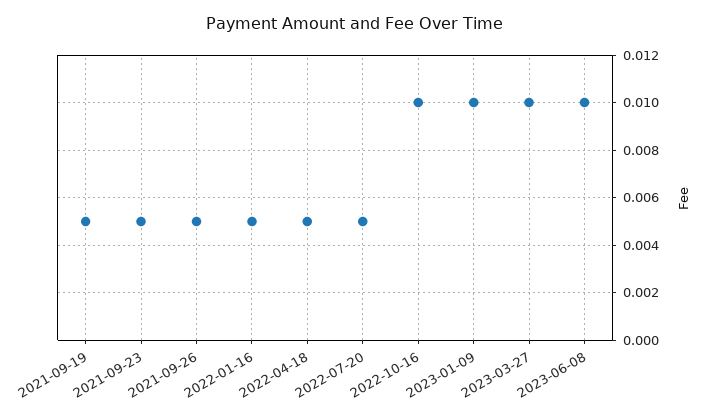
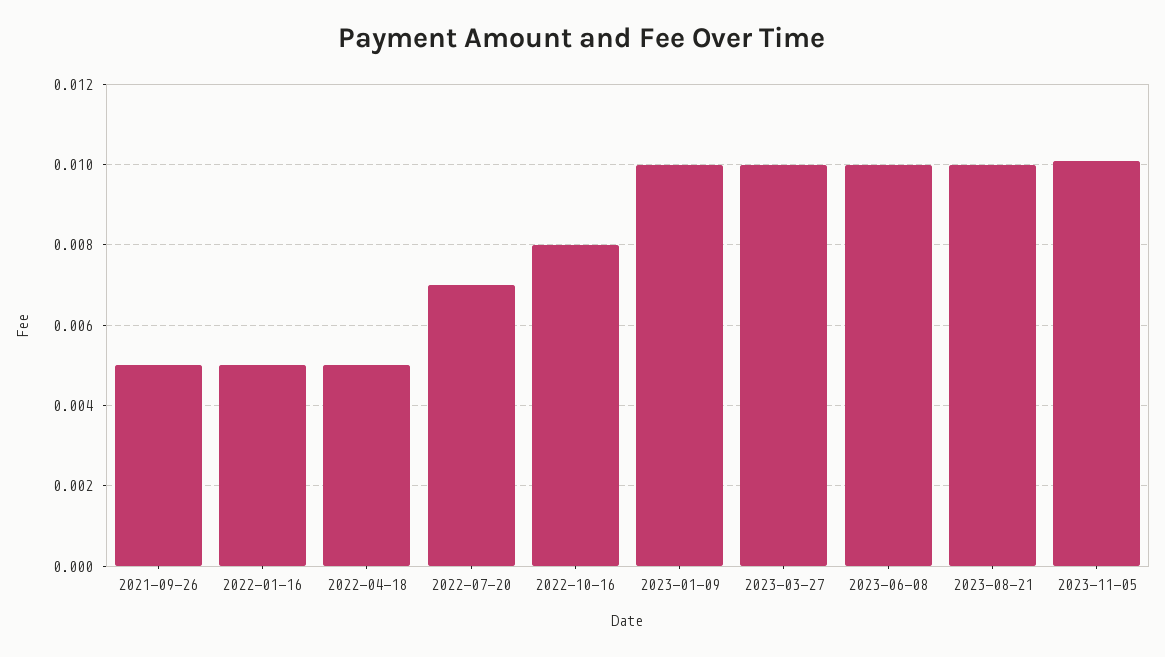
2021-09-19: 0.005 -> none
2021-09-23: 0.005 -> none
2022-07-20: 0.005 -> 0.007
2022-10-16: 0.01 -> 0.008
2023-08-21: none -> 0.01
2023-11-05: none -> 0.01

